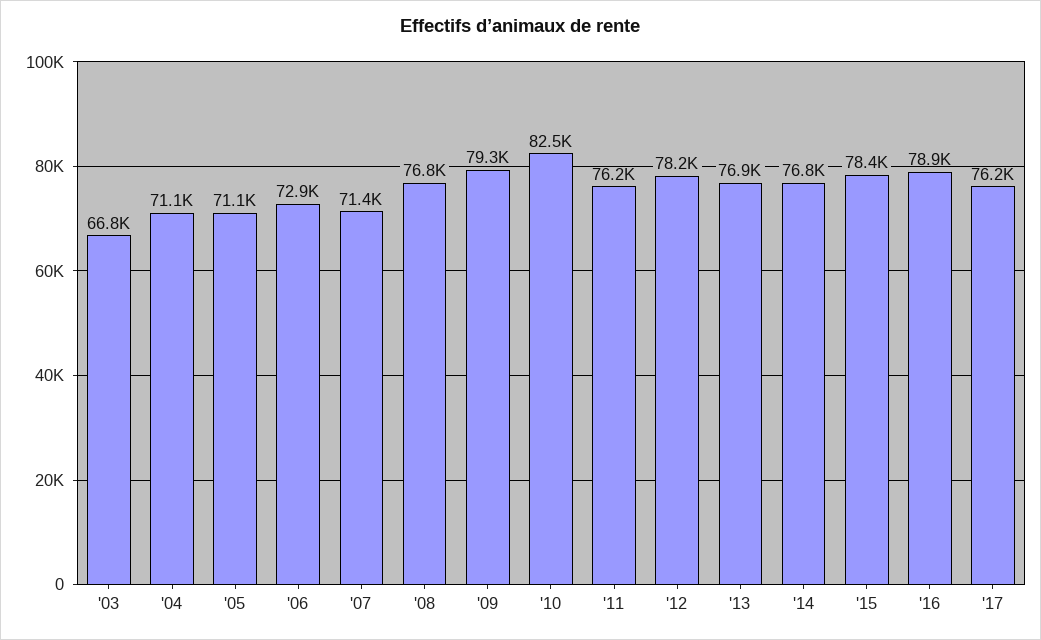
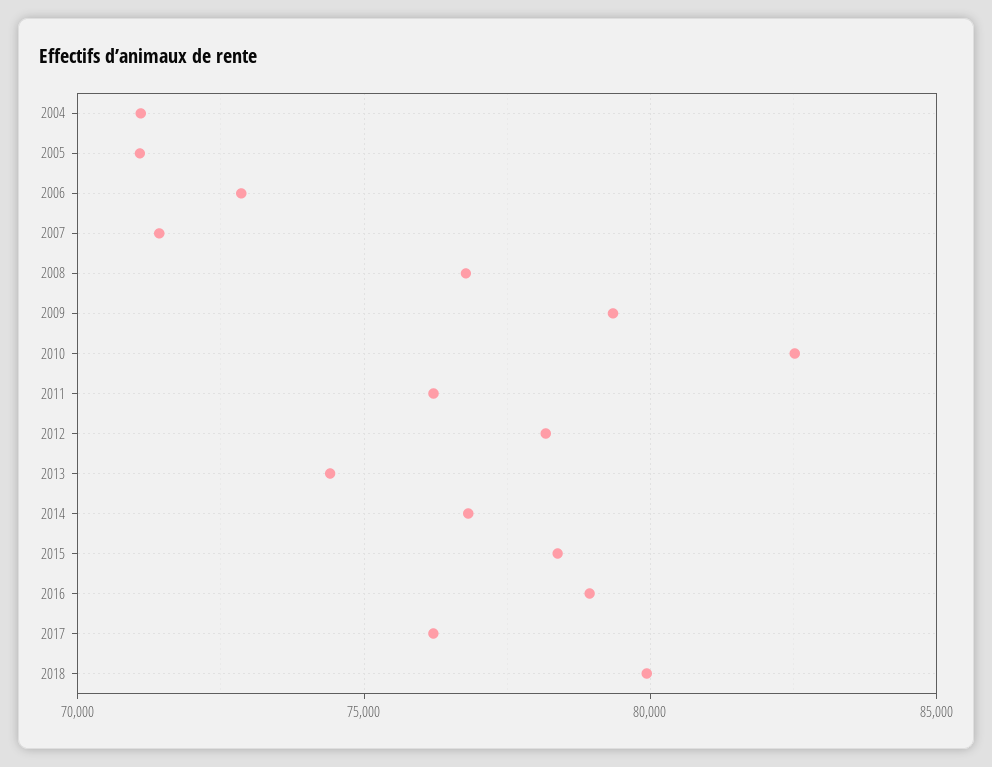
'03: 66800 -> none
'13: 76900 -> 74500
2018: none -> 80000

